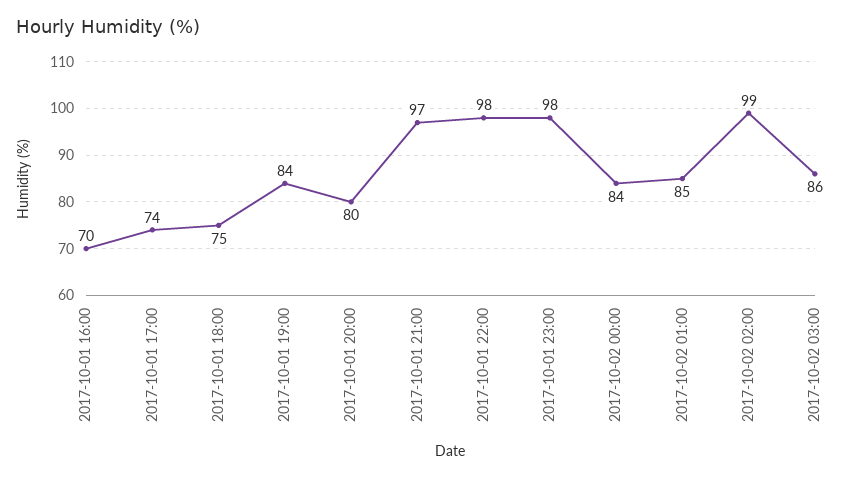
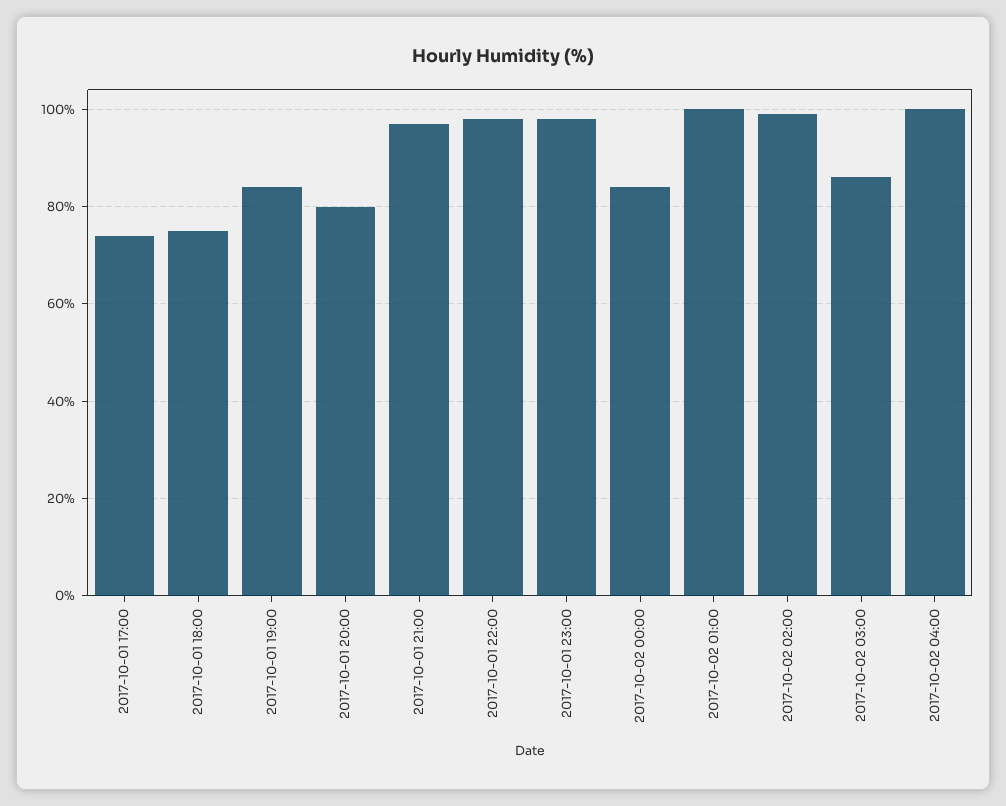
2017-10-01 16:00: 70 -> none
2017-10-02 01:00: 85 -> 100
2017-10-02 04:00: none -> 100

